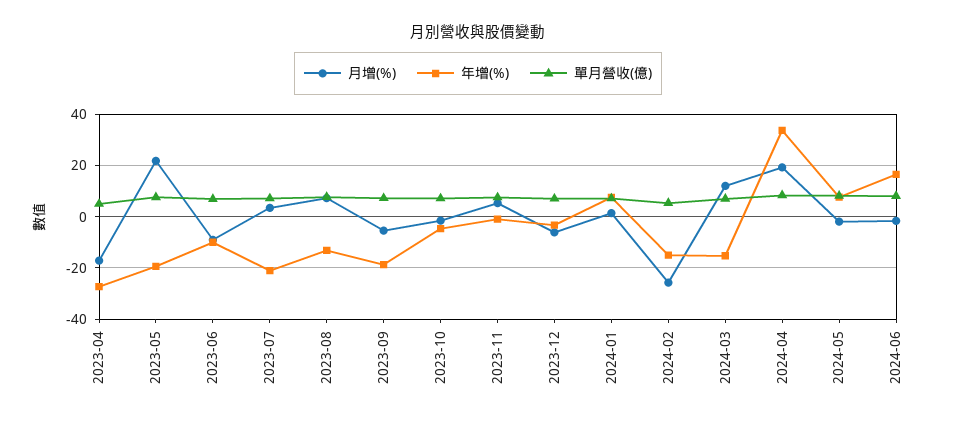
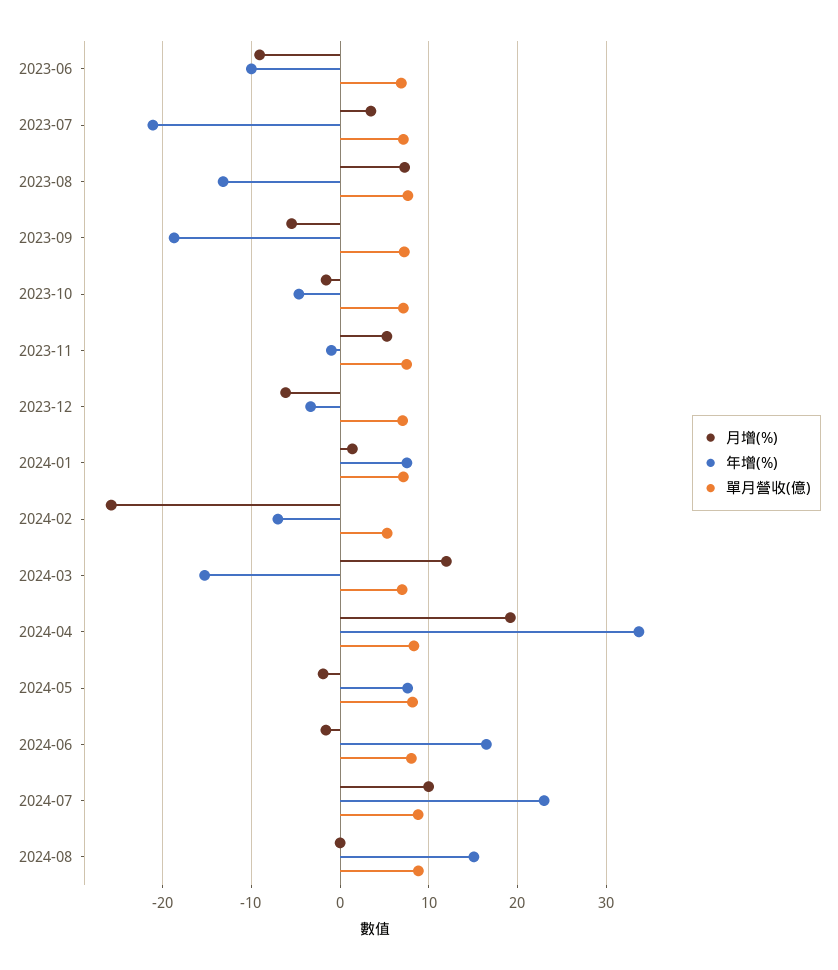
月增(%), 2023-04: -17.5 -> none
年增(%), 2023-04: -27.5 -> none
單月營收(億), 2023-04: 5 -> none
月增(%), 2023-05: 22.5 -> none
年增(%), 2023-05: -20 -> none
單月營收(億), 2023-05: 7.5 -> none
年增(%), 2024-02: -15 -> -7
月增(%), 2024-07: none -> 10
年增(%), 2024-07: none -> 23
單月營收(億), 2024-07: none -> 9
月增(%), 2024-08: none -> 0
年增(%), 2024-08: none -> 15
單月營收(億), 2024-08: none -> 9

